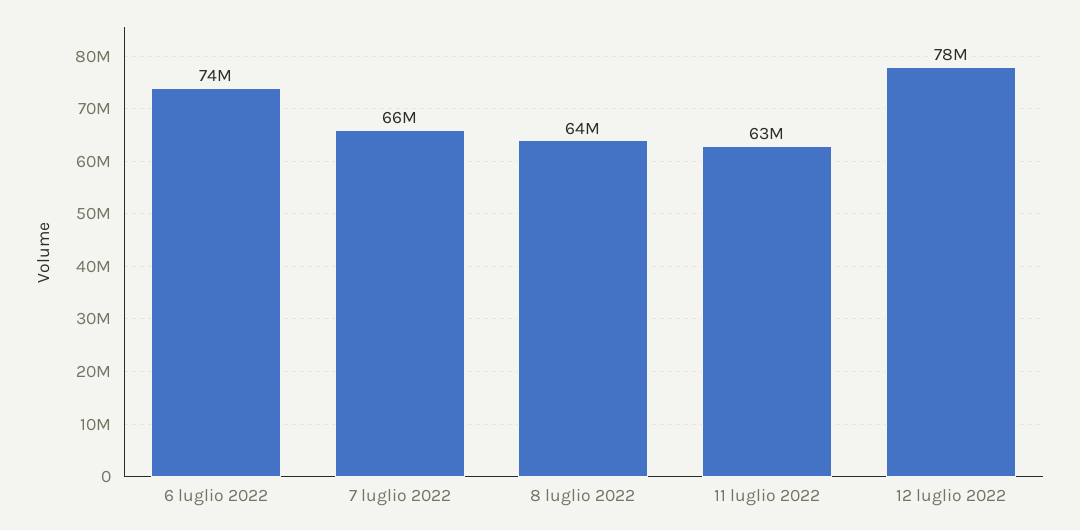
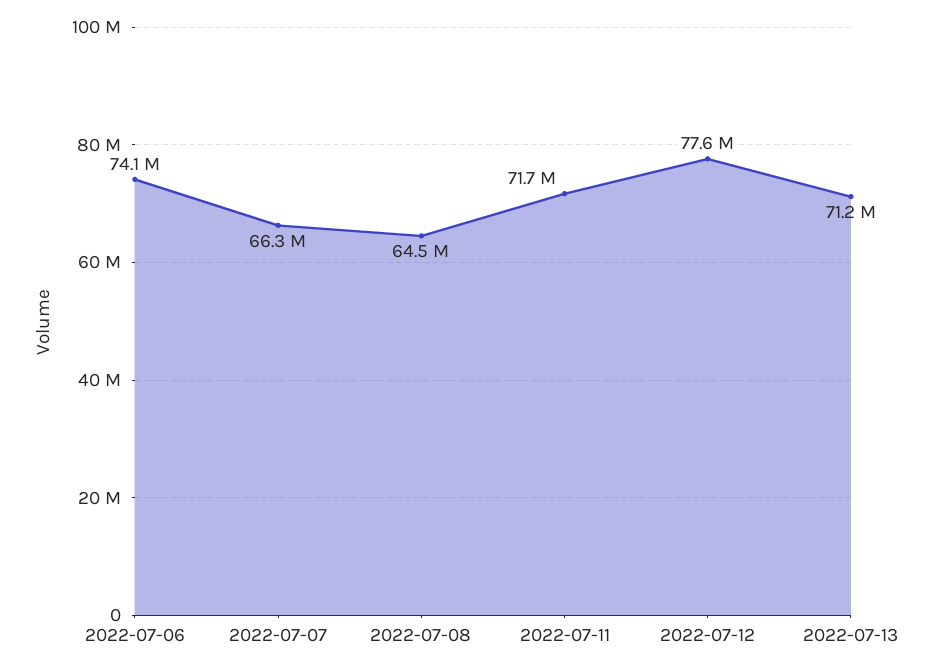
11 luglio 2022: 63000000 -> 71700000
2022-07-13: none -> 71200000

